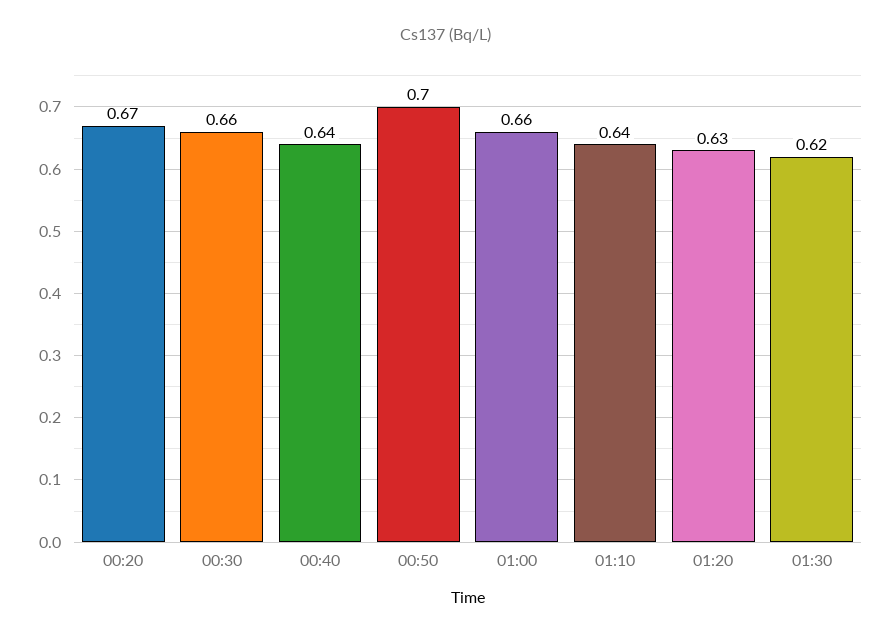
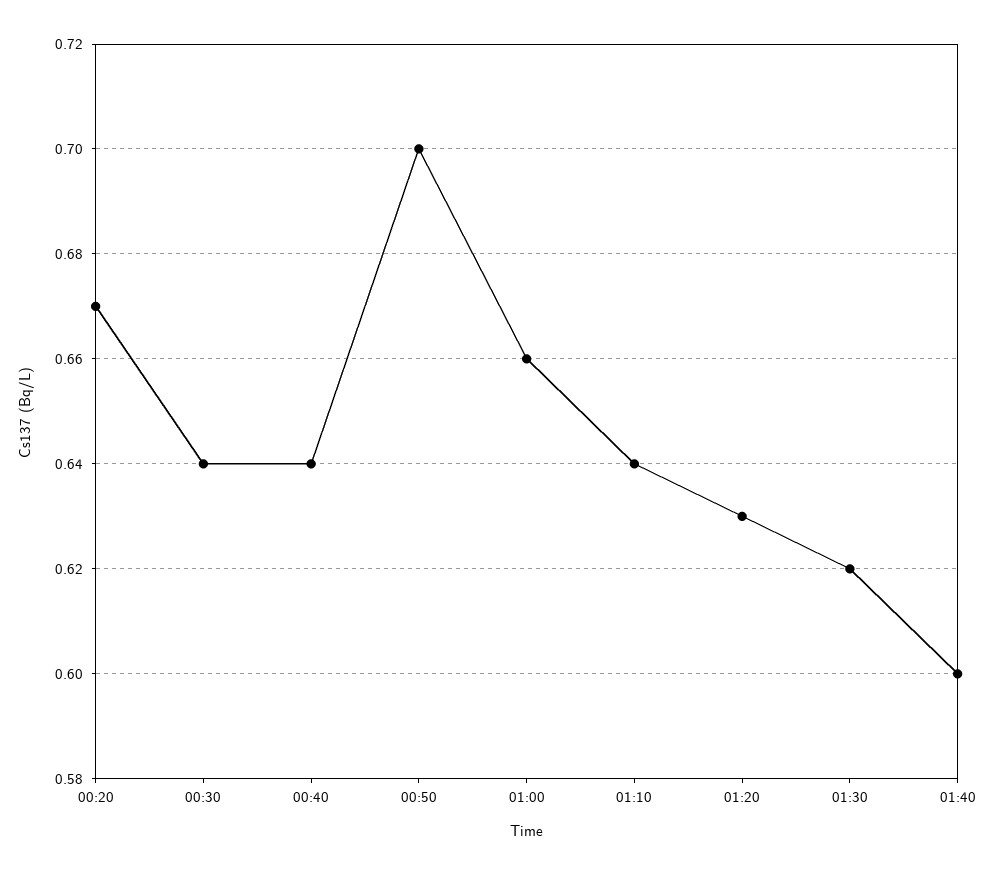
00:30: 0.66 -> 0.64
01:40: none -> 0.6

